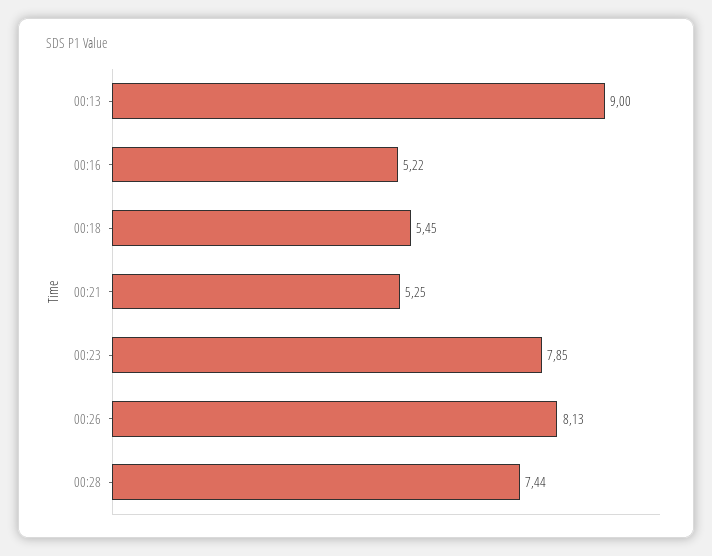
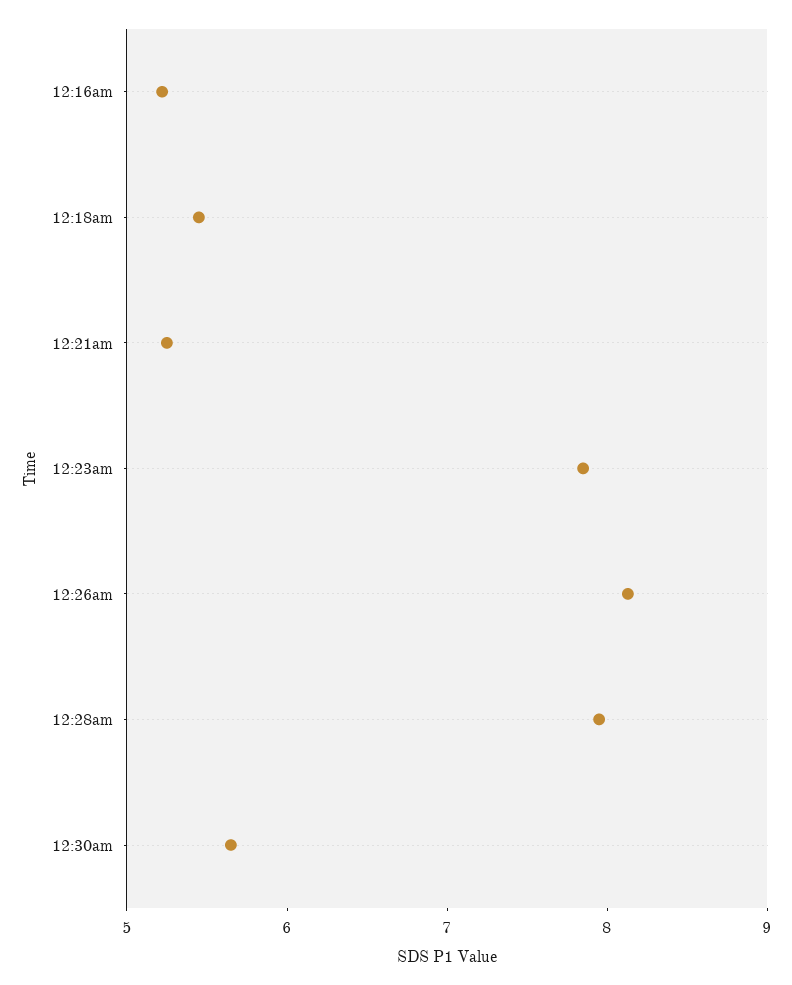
00:13: 9 -> none
00:28: 7.44 -> 8
12:30am: none -> 5.6

